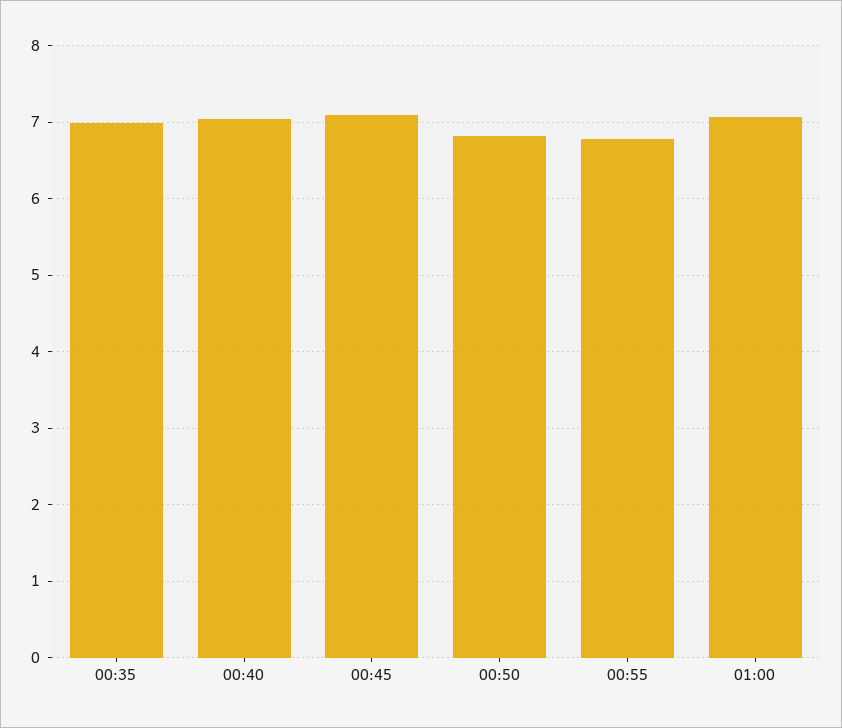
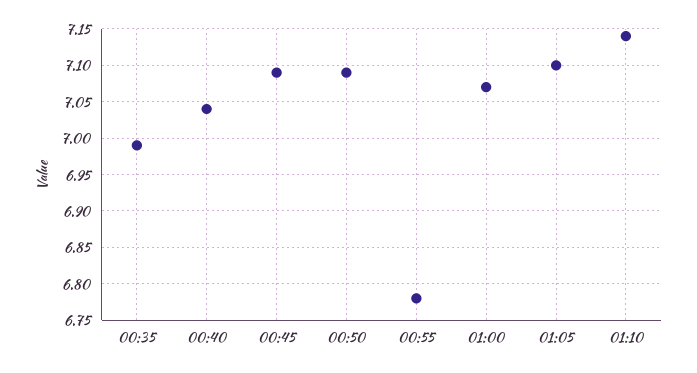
00:50: 6.8 -> 7.09
01:05: none -> 7.1
01:10: none -> 7.14

